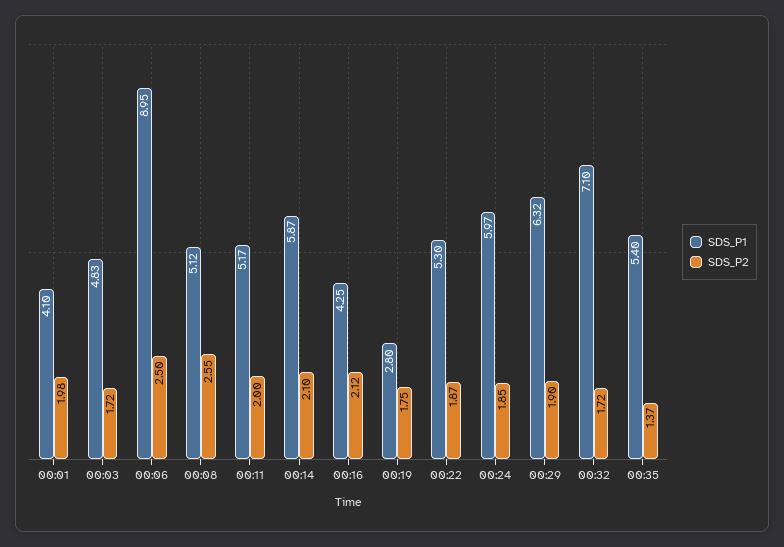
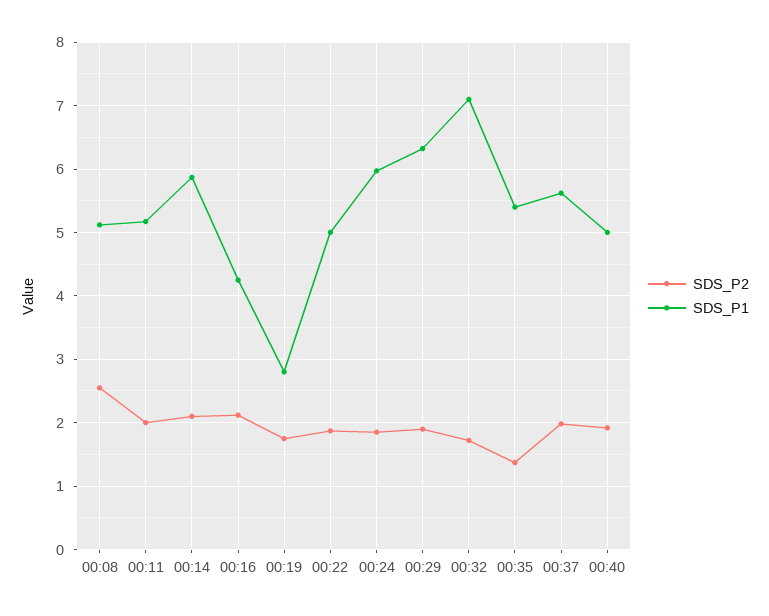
SDS_P1, 00:01: 4.1 -> none
SDS_P2, 00:01: 1.98 -> none
SDS_P1, 00:03: 4.83 -> none
SDS_P2, 00:03: 1.72 -> none
SDS_P1, 00:06: 8.95 -> none
SDS_P2, 00:06: 2.5 -> none
SDS_P1, 00:22: 5.3 -> 5
SDS_P2, 00:37: none -> 2
SDS_P1, 00:37: none -> 5.6
SDS_P2, 00:40: none -> 1.9
SDS_P1, 00:40: none -> 5

